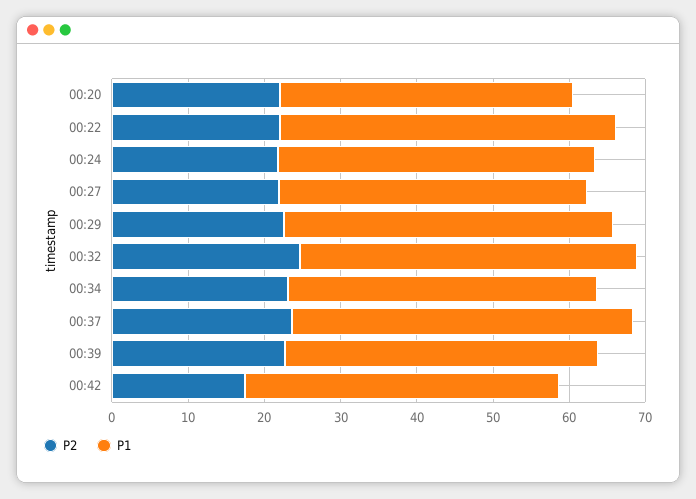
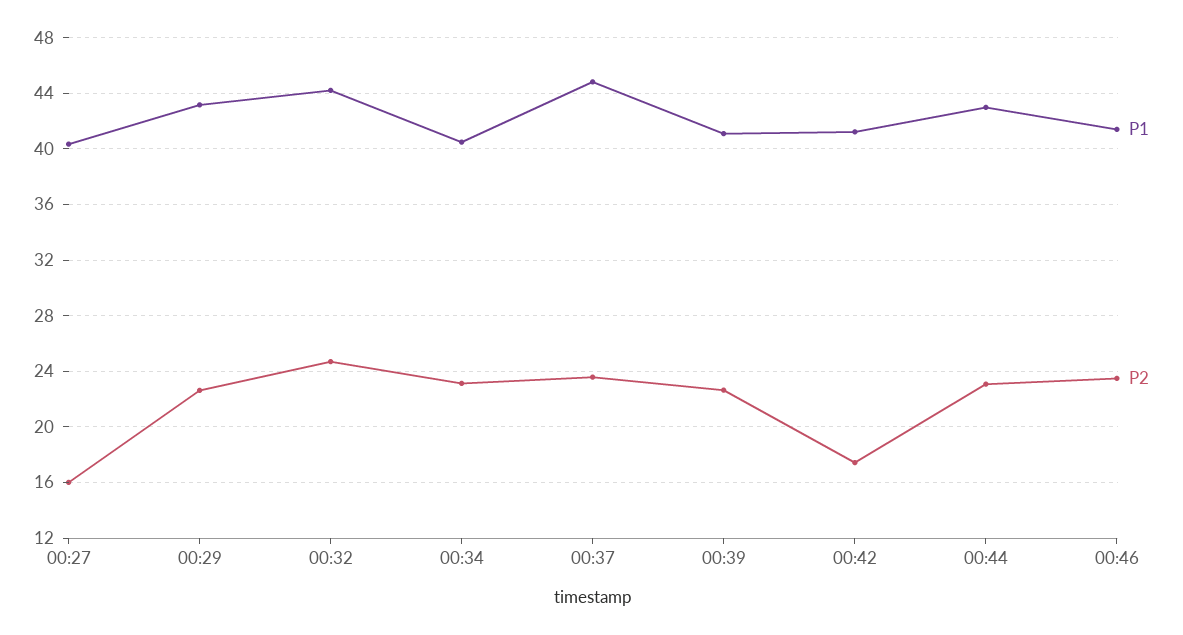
P2, 00:20: 22 -> none
P1, 00:20: 38 -> none
P2, 00:22: 22 -> none
P1, 00:22: 44 -> none
P2, 00:24: 22 -> none
P1, 00:24: 42 -> none
P2, 00:27: 22 -> 16
P1, 00:44: none -> 43
P2, 00:44: none -> 23
P1, 00:46: none -> 41.5
P2, 00:46: none -> 23.5

